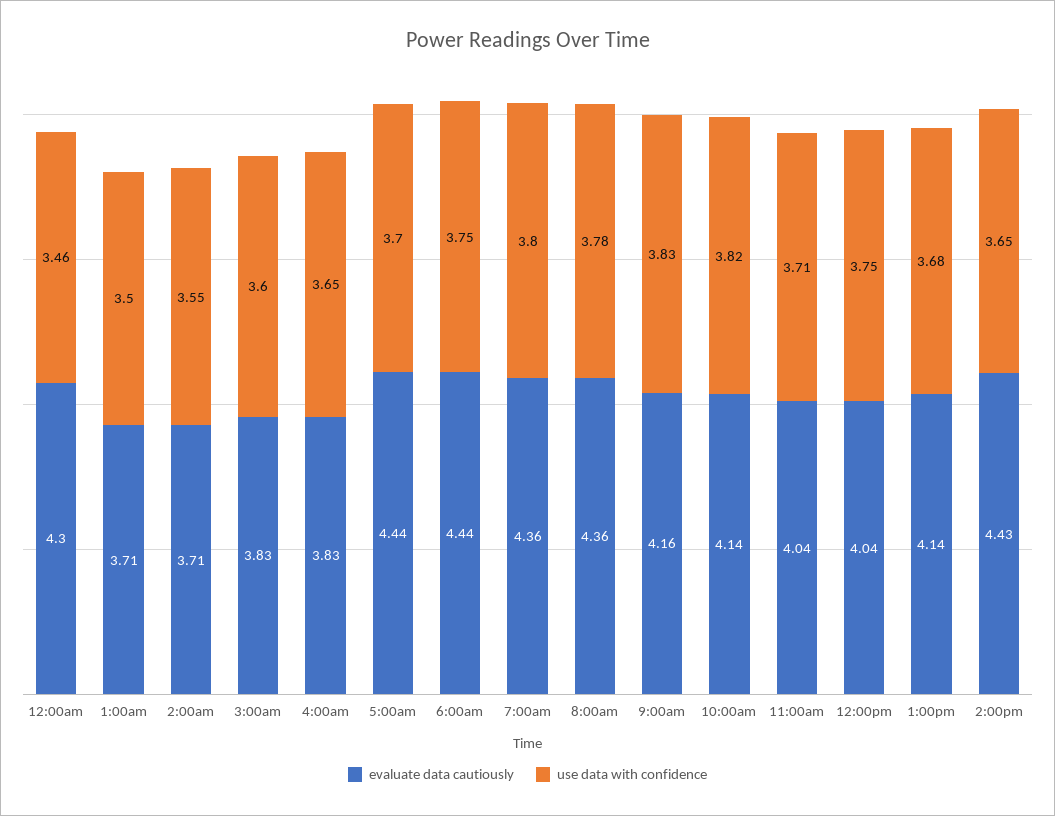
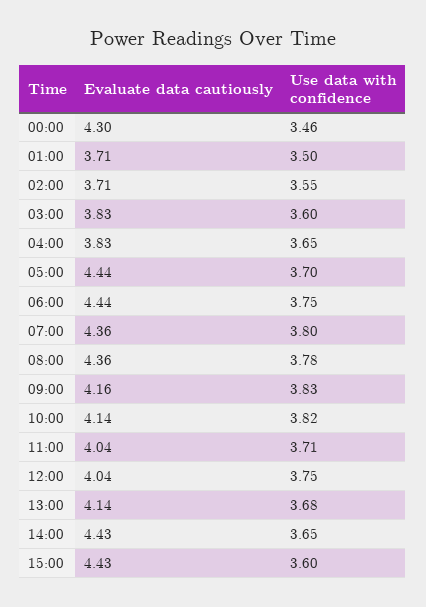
evaluate data cautiously, 15:00: none -> 4.43
use data with confidence, 15:00: none -> 3.6

